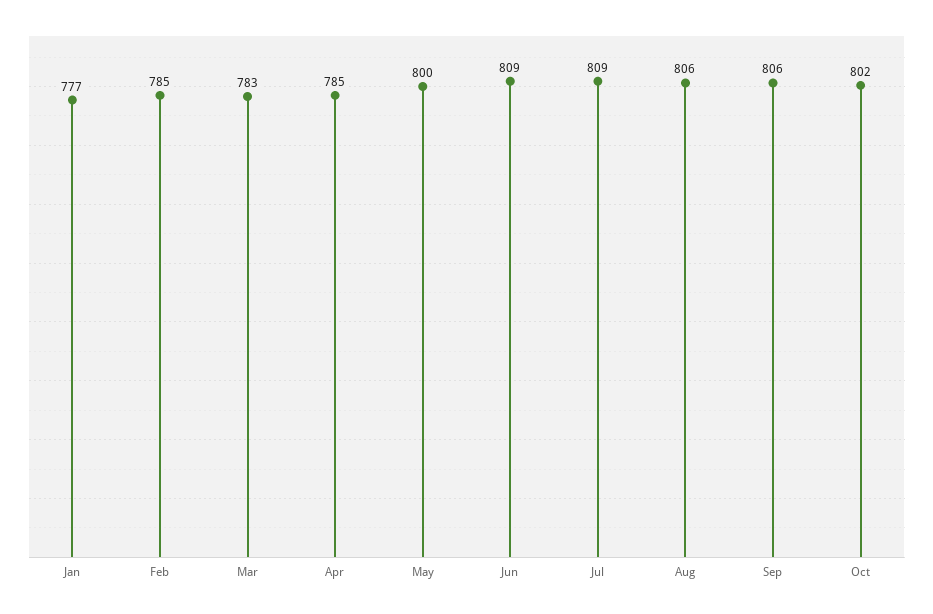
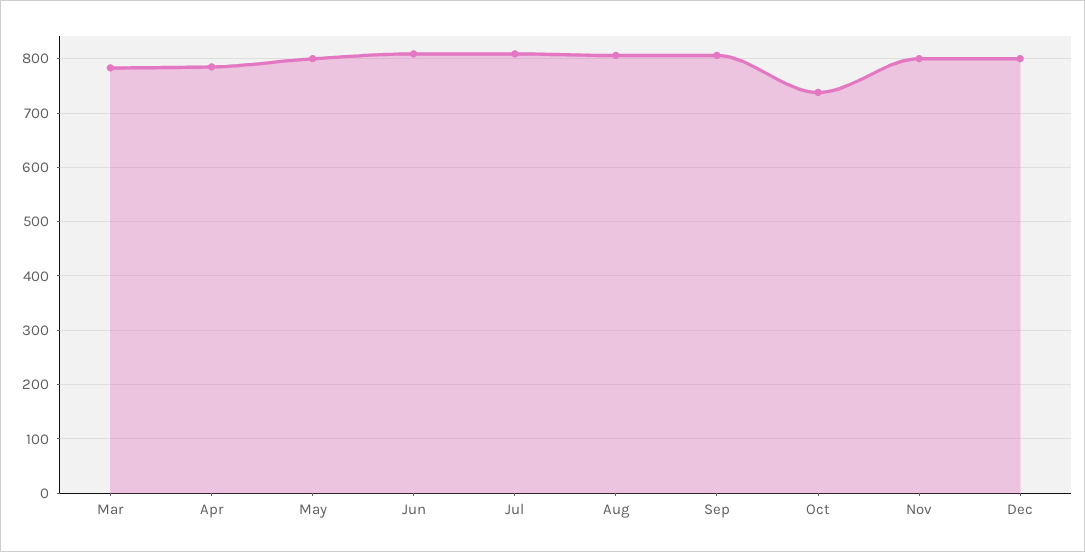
Jan: 777 -> none
Feb: 785 -> none
Oct: 802 -> 740
Nov: none -> 800
Dec: none -> 800

